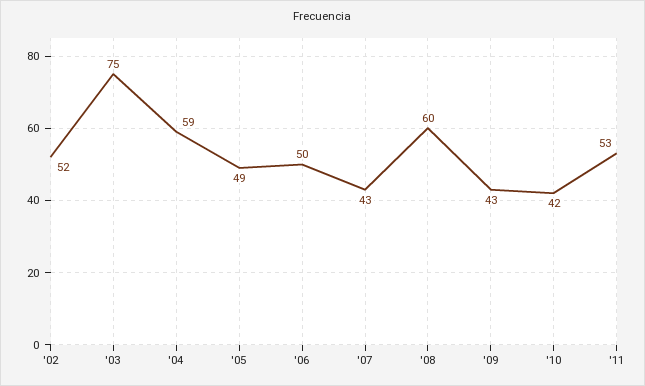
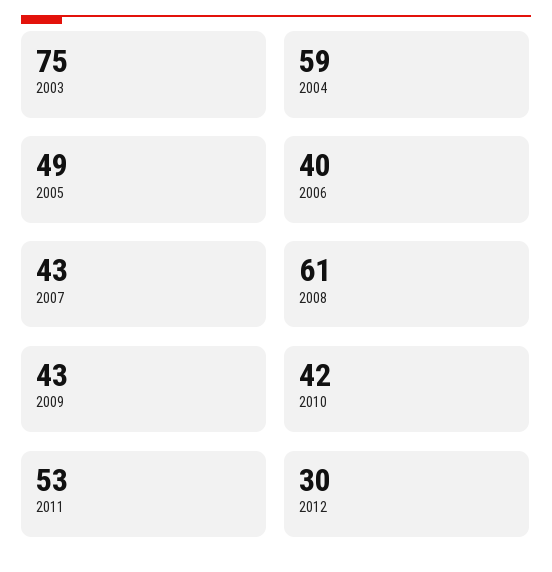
'02: 52 -> none
'06: 50 -> 40
'08: 60 -> 61
2012: none -> 30

